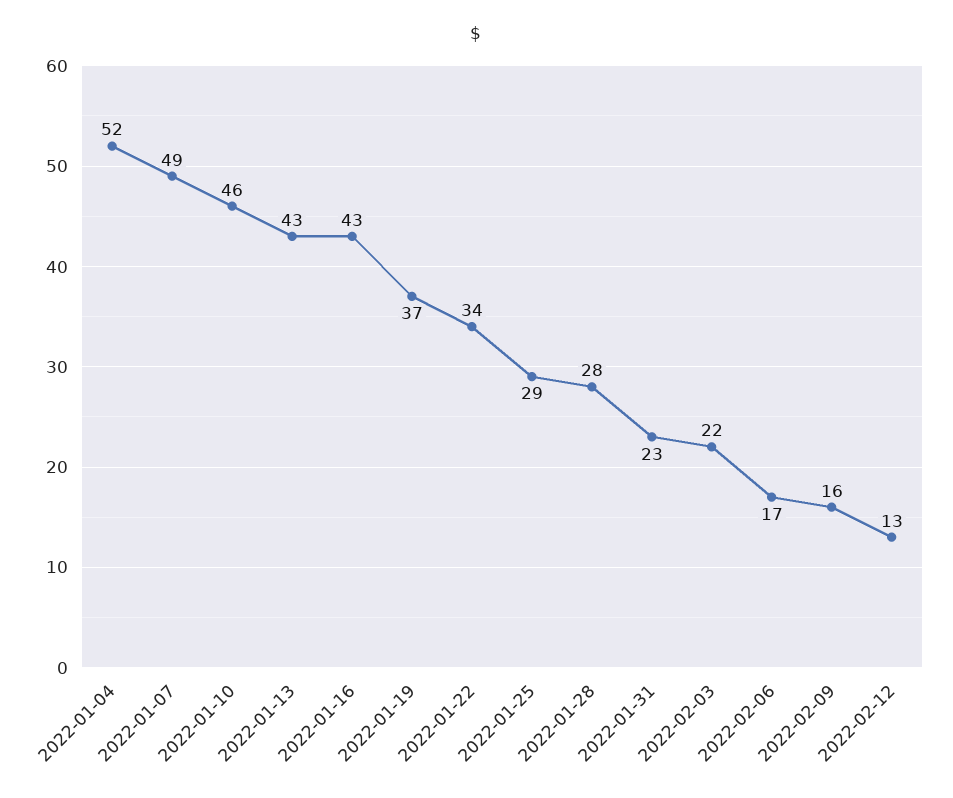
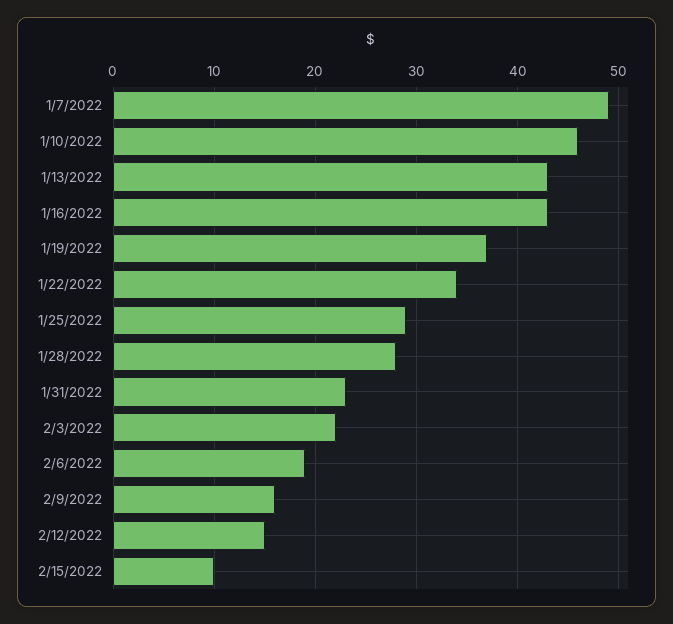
2022-01-04: 52 -> none
2022-02-06: 17 -> 19
2022-02-12: 13 -> 15
2/15/2022: none -> 10

